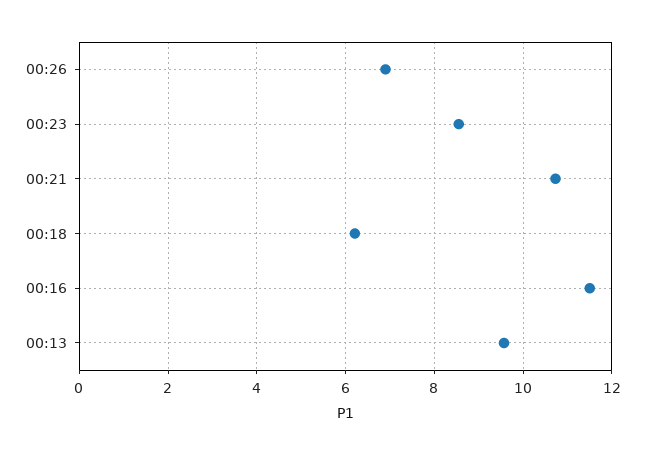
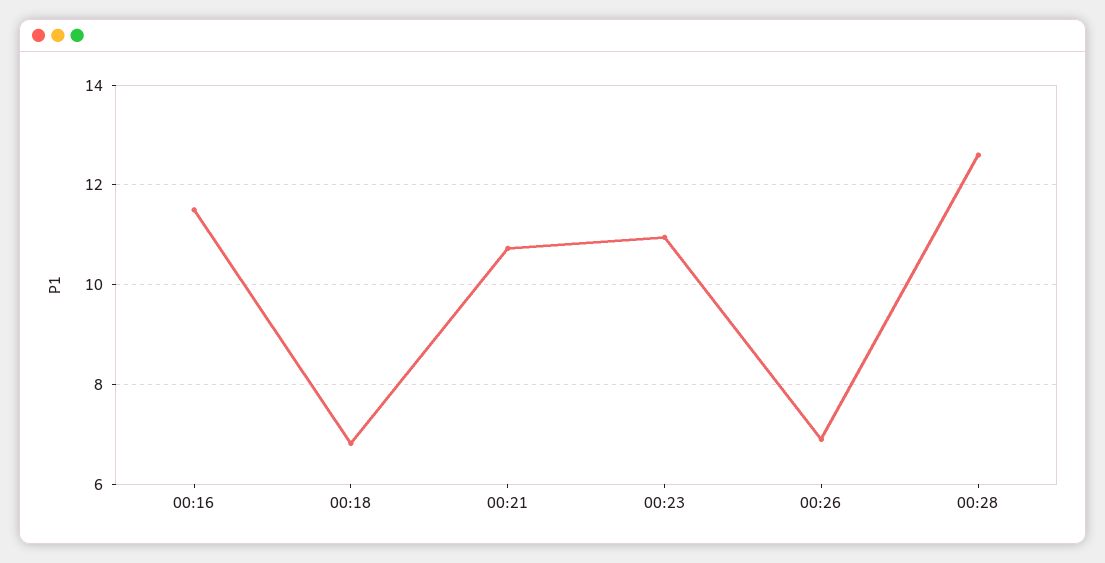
00:23: 8.6 -> 11
00:18: 6.2 -> 6.8
00:13: 9.6 -> none
00:28: none -> 12.6

